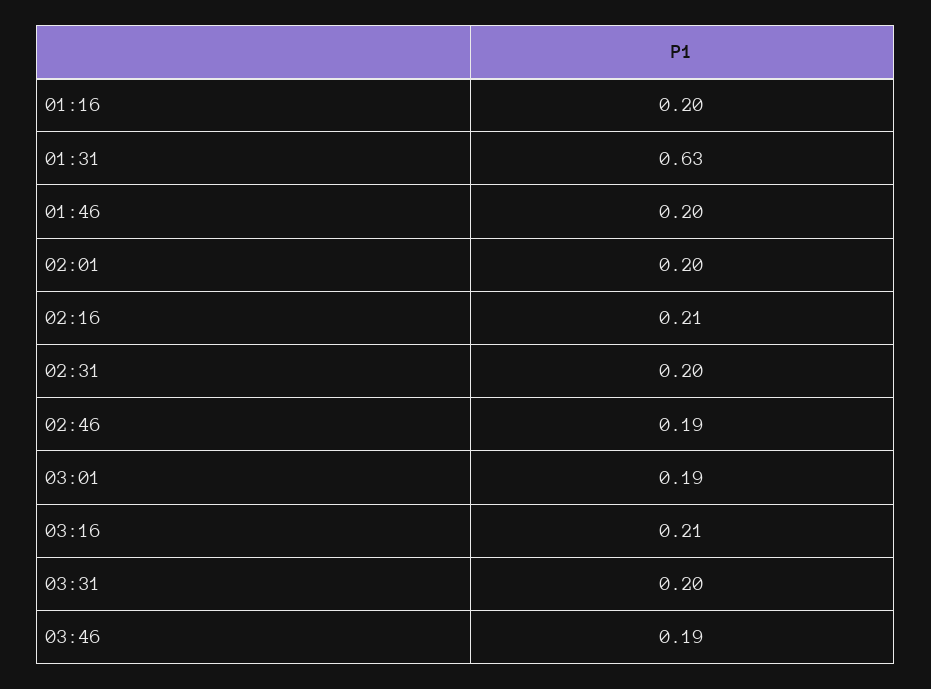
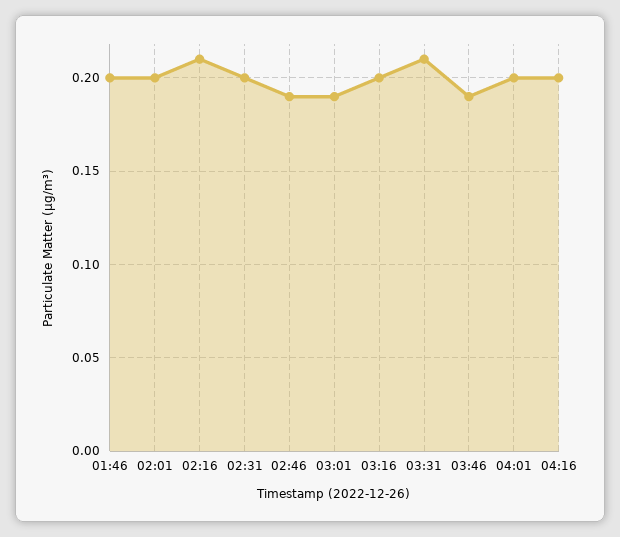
01:16: 0.2 -> none
01:31: 0.63 -> none
03:16: 0.21 -> 0.2
03:31: 0.2 -> 0.21
04:01: none -> 0.2
04:16: none -> 0.2

